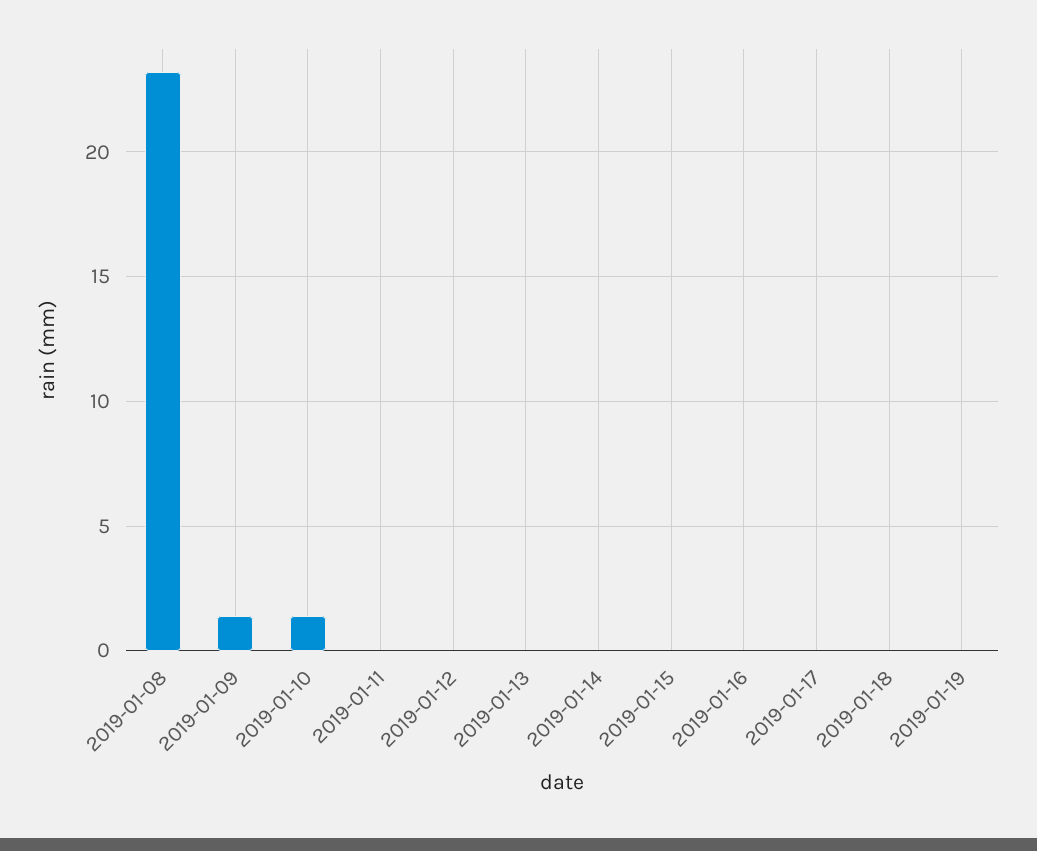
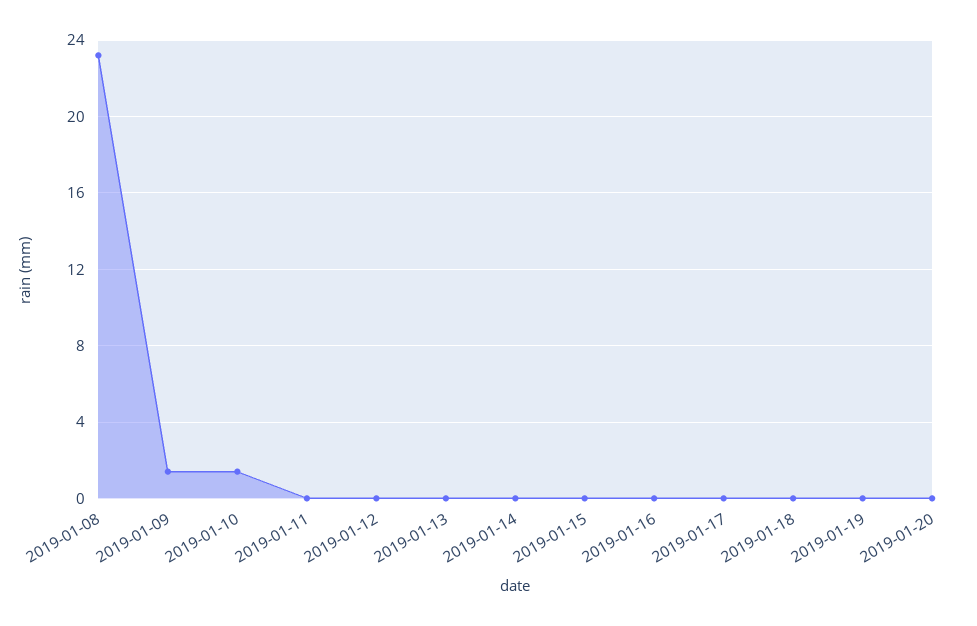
2019-01-20: none -> 0

